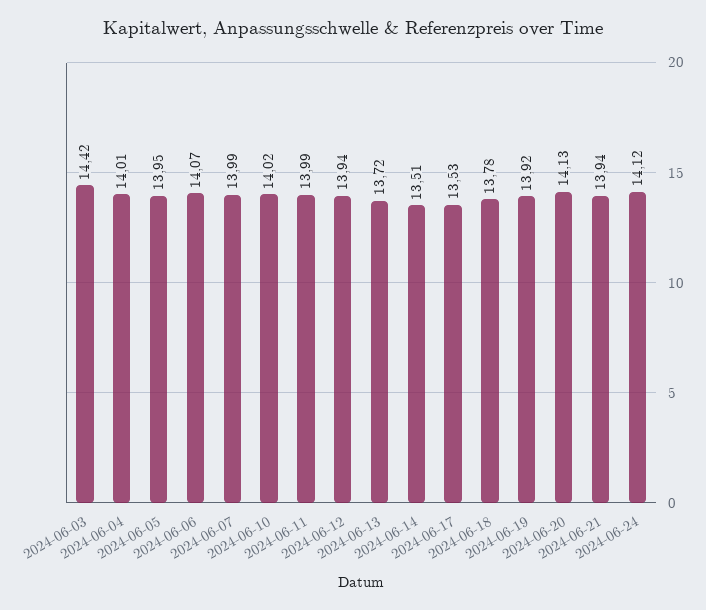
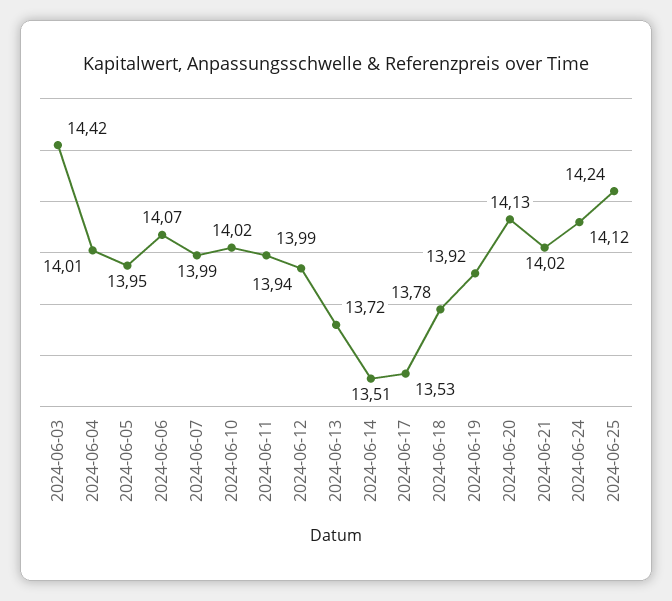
2024-06-21: 13.94 -> 14.02
2024-06-25: none -> 14.24

